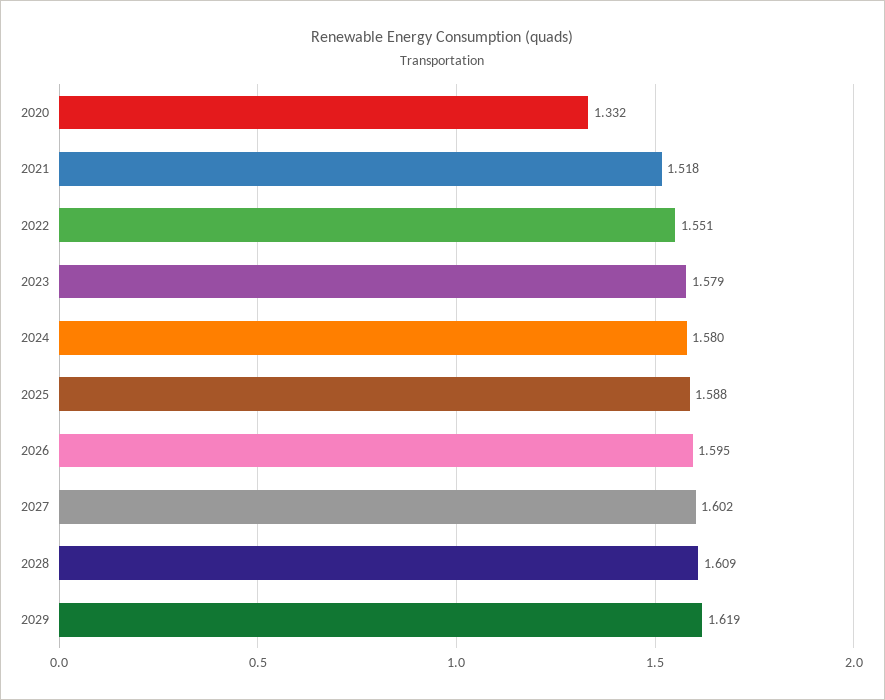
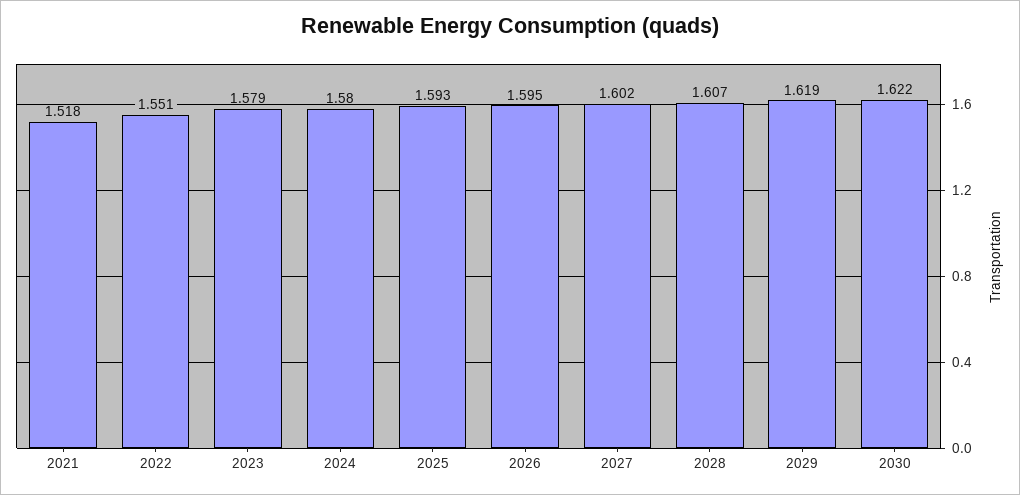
2020: 1.332 -> none
2025: 1.588 -> 1.593
2028: 1.609 -> 1.607
2030: none -> 1.622

